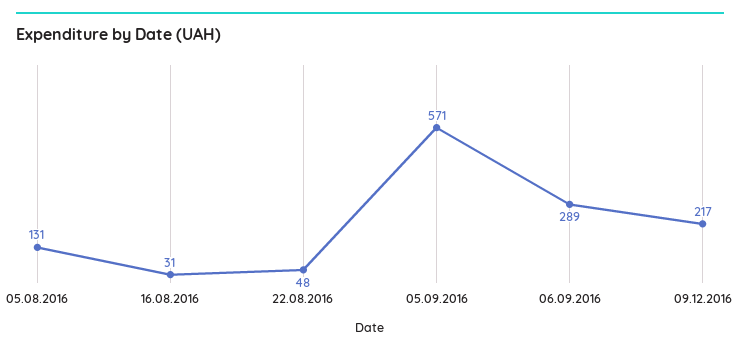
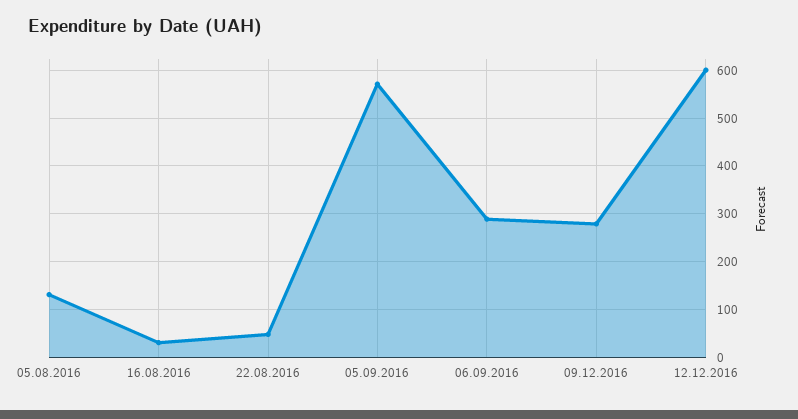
09.12.2016: 217 -> 280
12.12.2016: none -> 600

